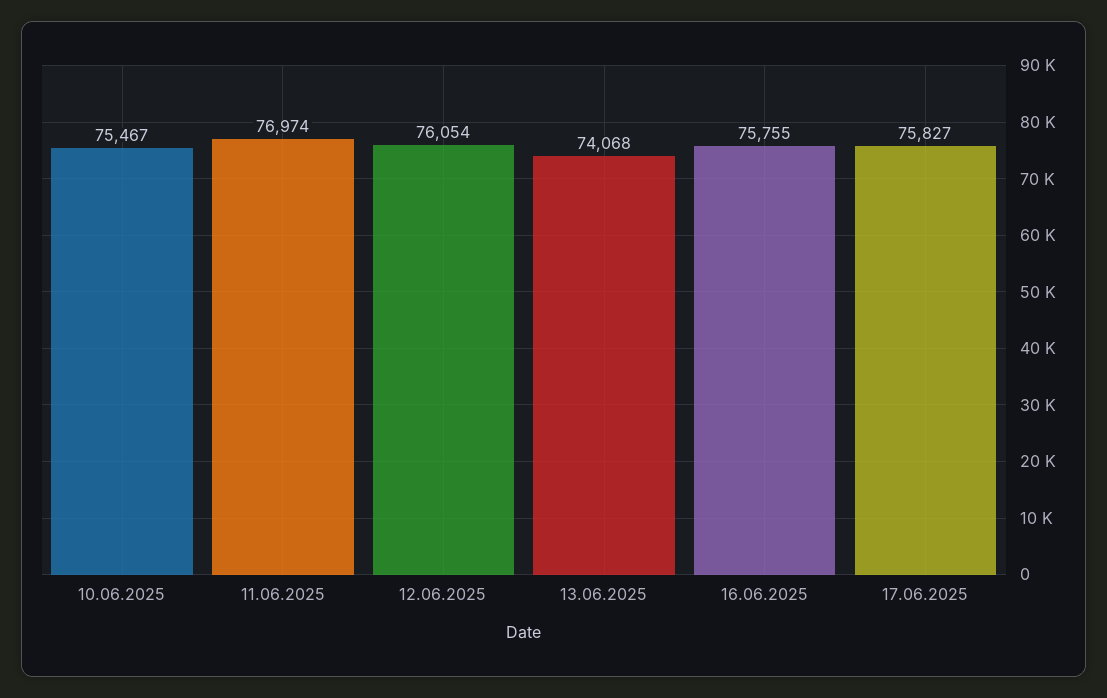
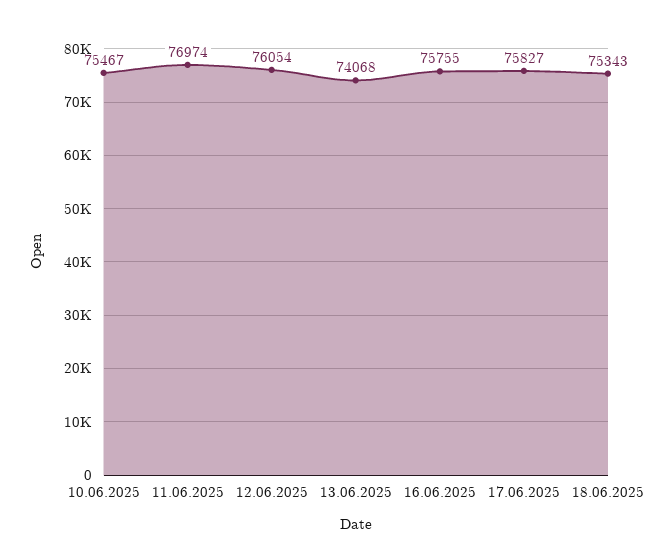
18.06.2025: none -> 75343

